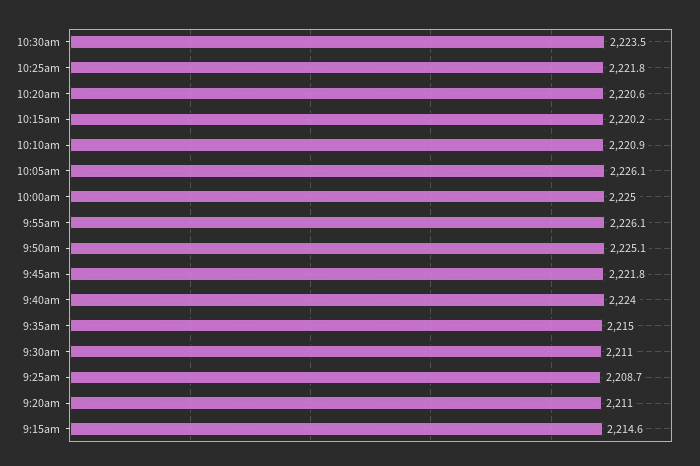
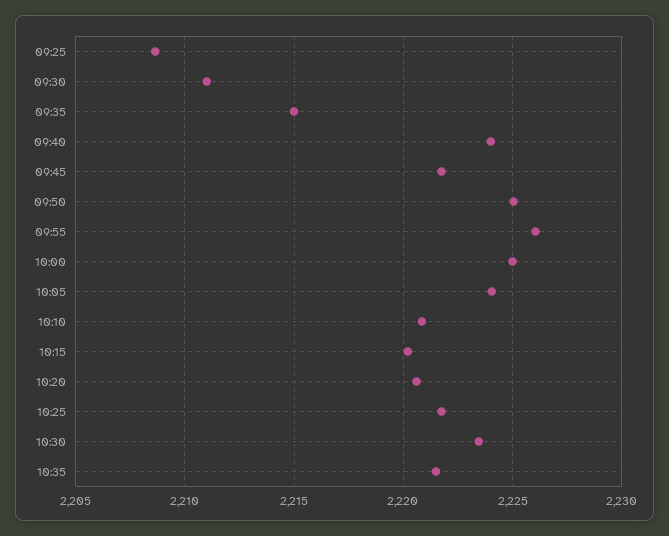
10:05am: 2226.1 -> 2224
9:20am: 2211 -> none
9:15am: 2214.6 -> none
10:35: none -> 2221.5

